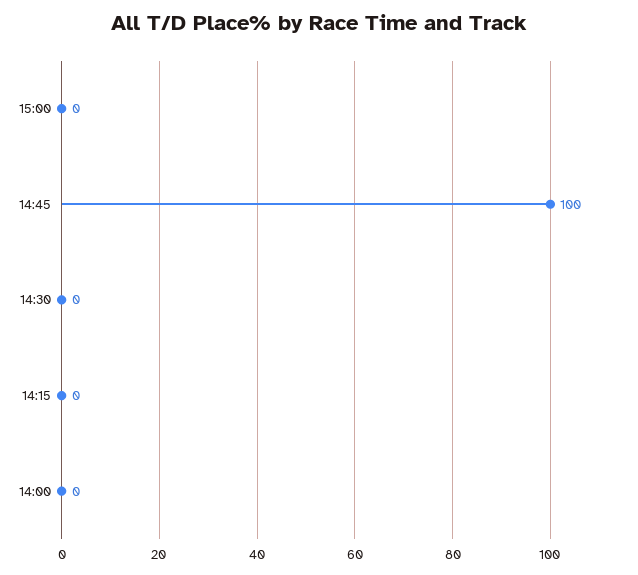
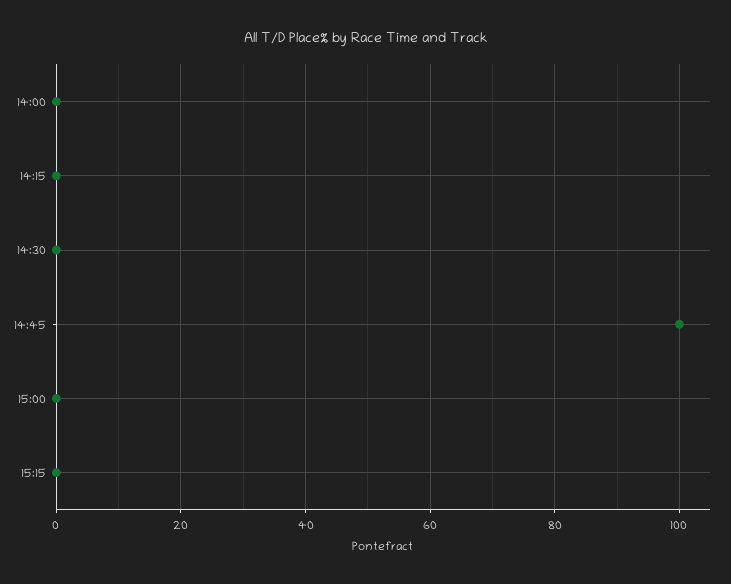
15:15: none -> 0

